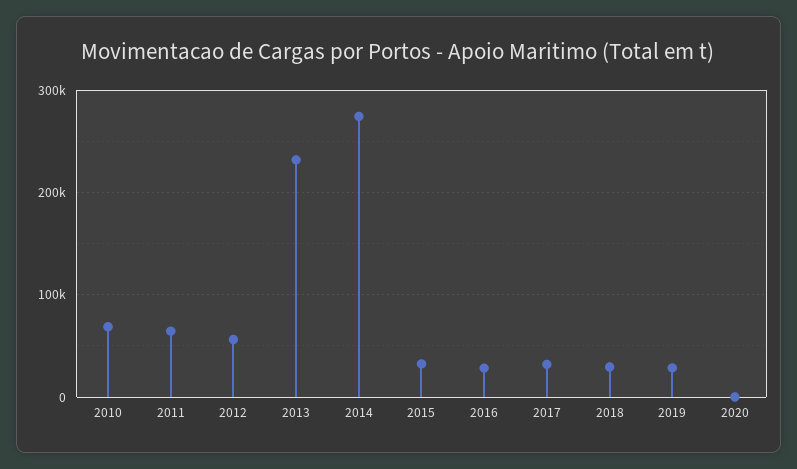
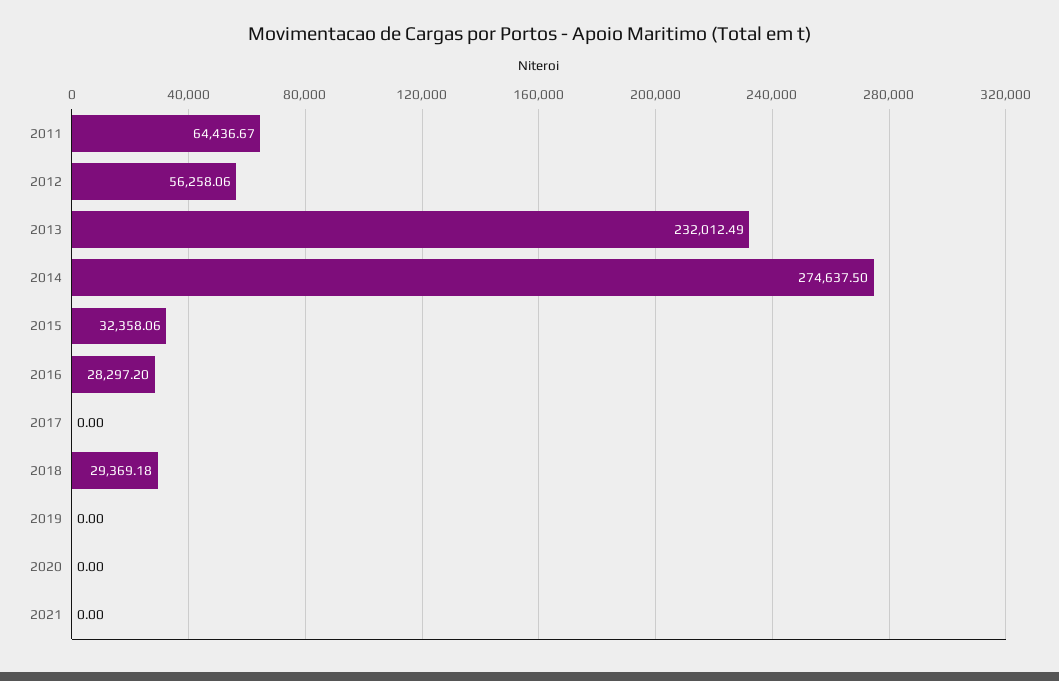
2010: 70000 -> none
2017: 30000 -> 0
2019: 30000 -> 0
2021: none -> 0

